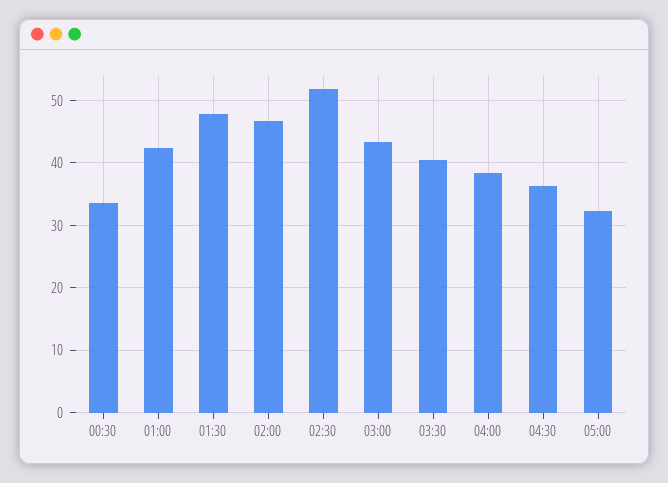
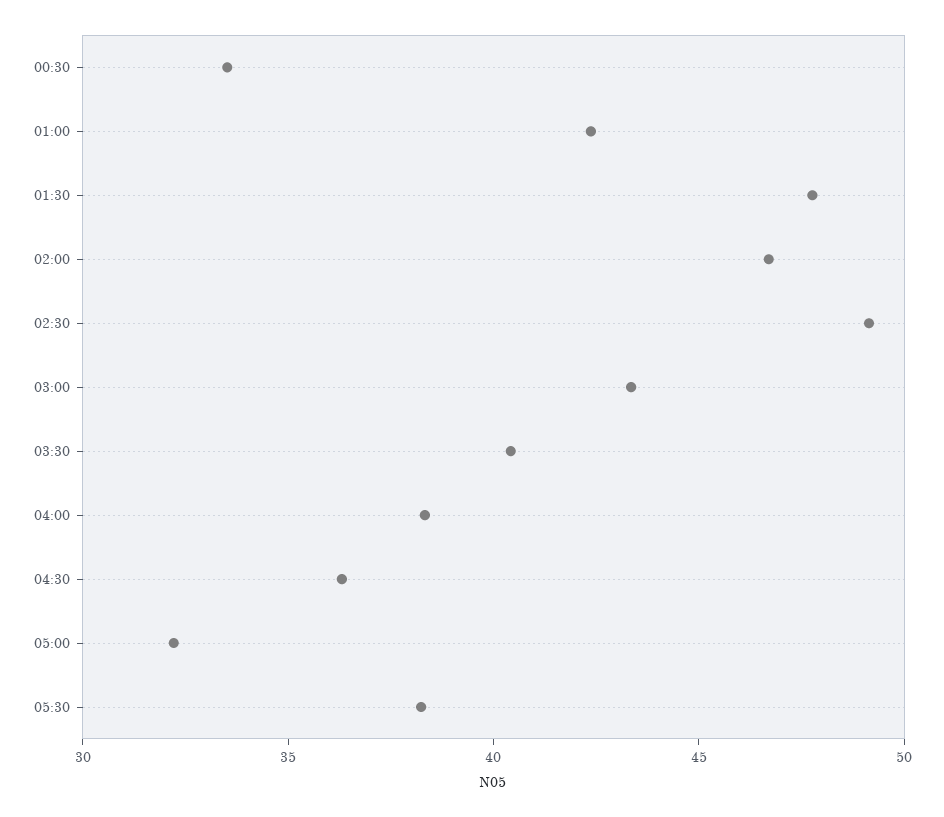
02:30: 52 -> 49
05:30: none -> 38

